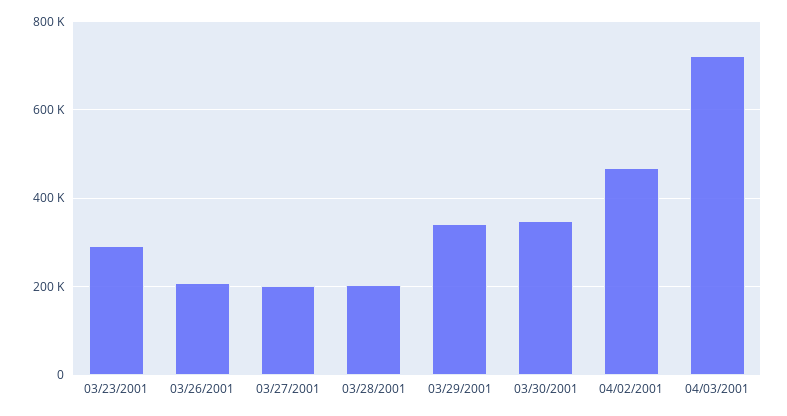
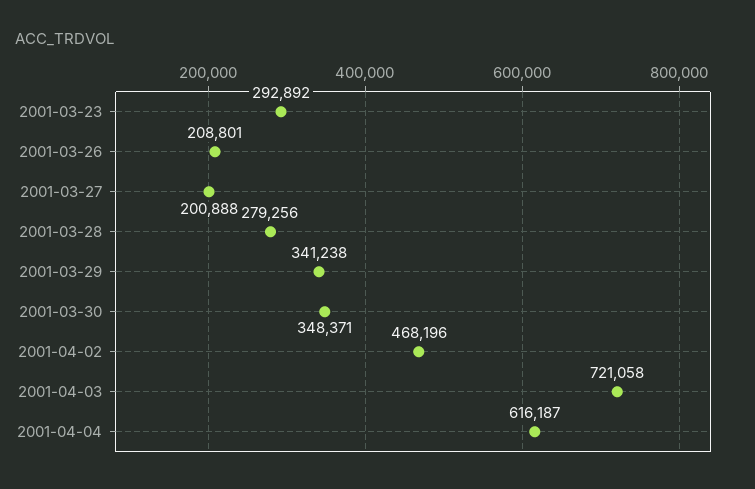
03/28/2001: 200000 -> 279256
2001-04-04: none -> 616187

